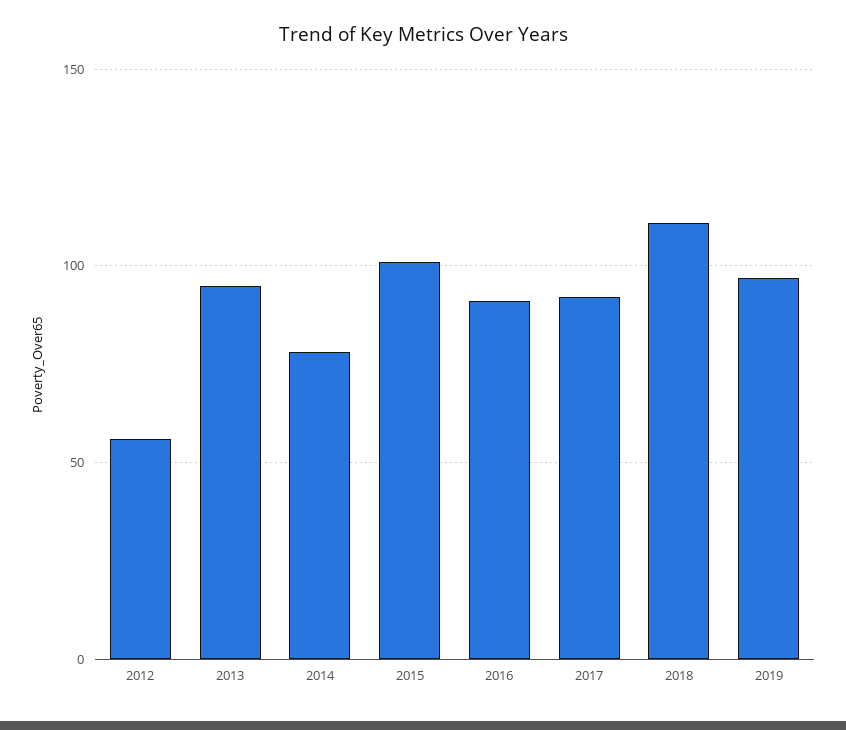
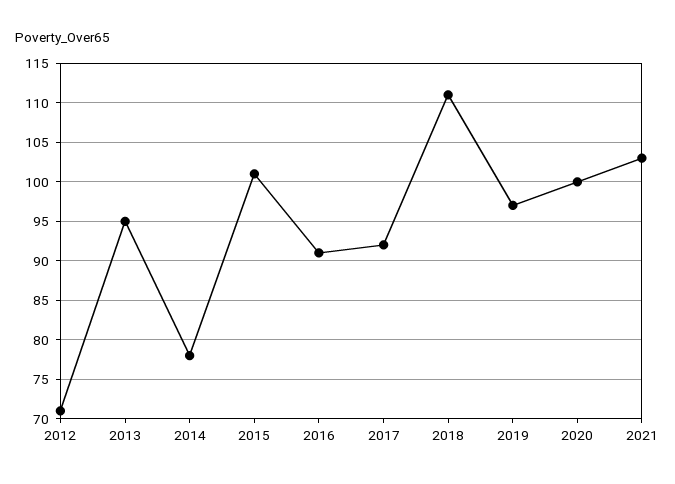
2012: 55 -> 71
2020: none -> 100
2021: none -> 103

